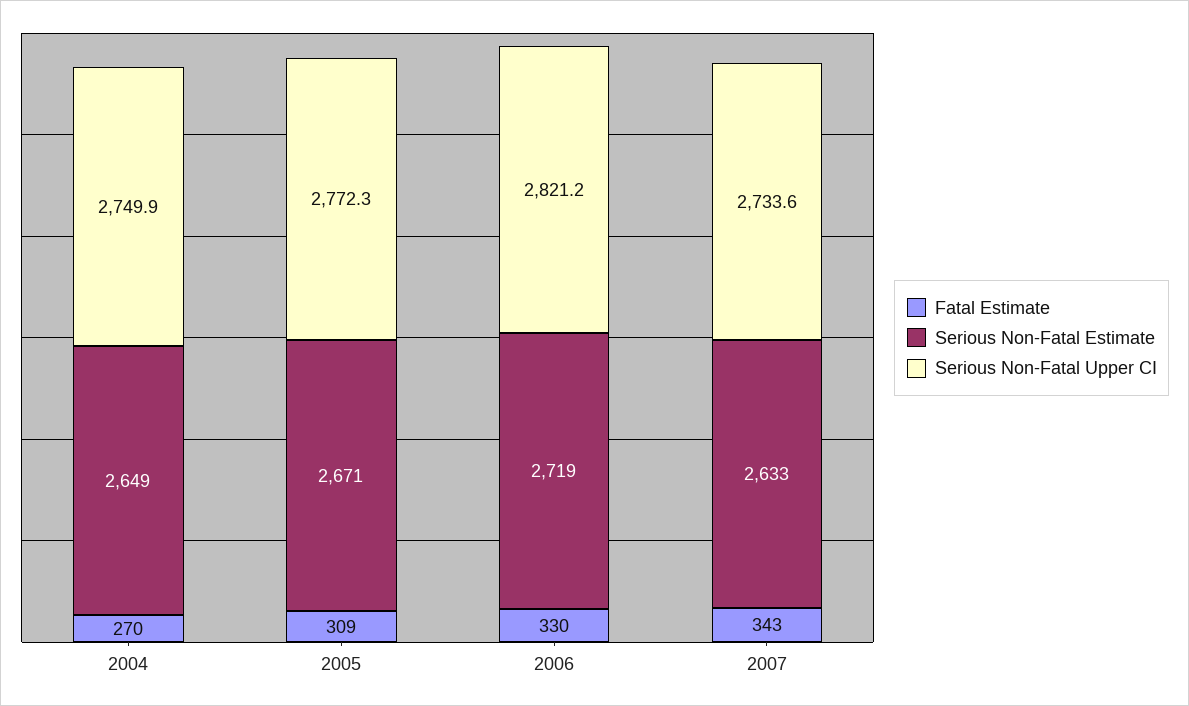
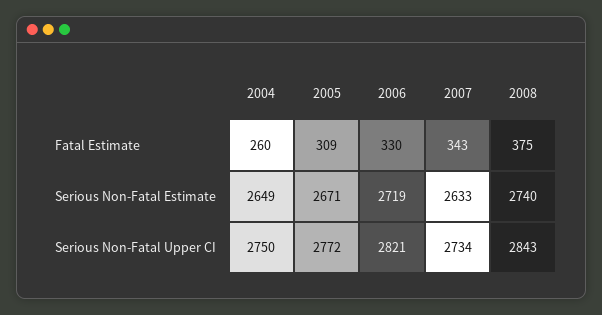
Fatal Estimate, 2004: 270 -> 260
Fatal Estimate, 2008: none -> 375
Serious Non-Fatal Estimate, 2008: none -> 2740
Serious Non-Fatal Upper CI, 2008: none -> 2843

